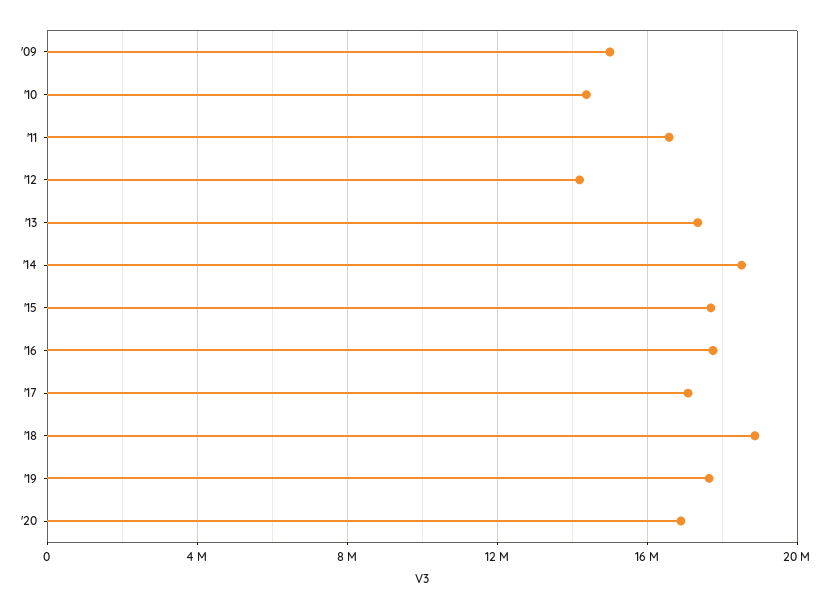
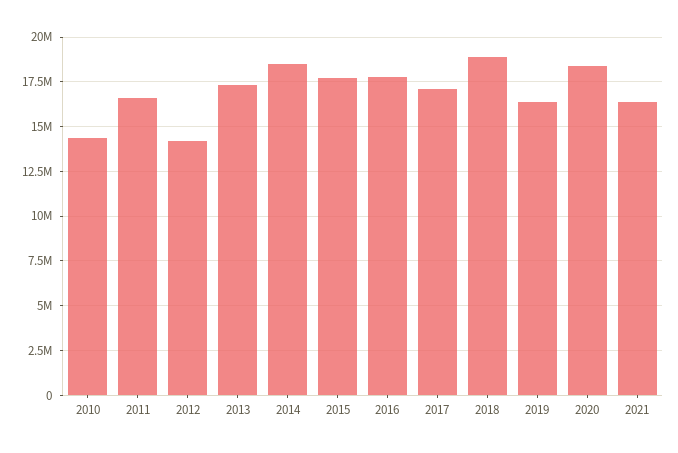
'09: 15000000 -> none
'19: 17500000 -> 16500000
'20: 17000000 -> 18500000
2021: none -> 16500000

